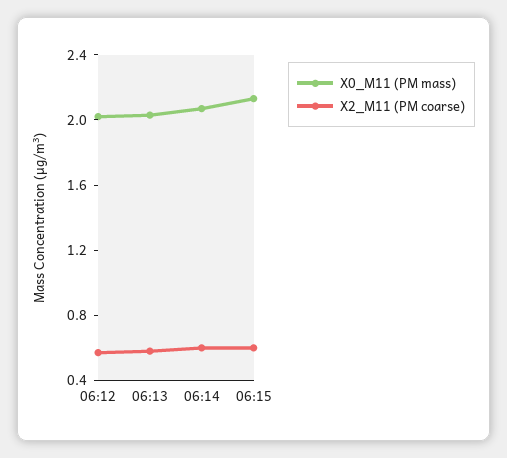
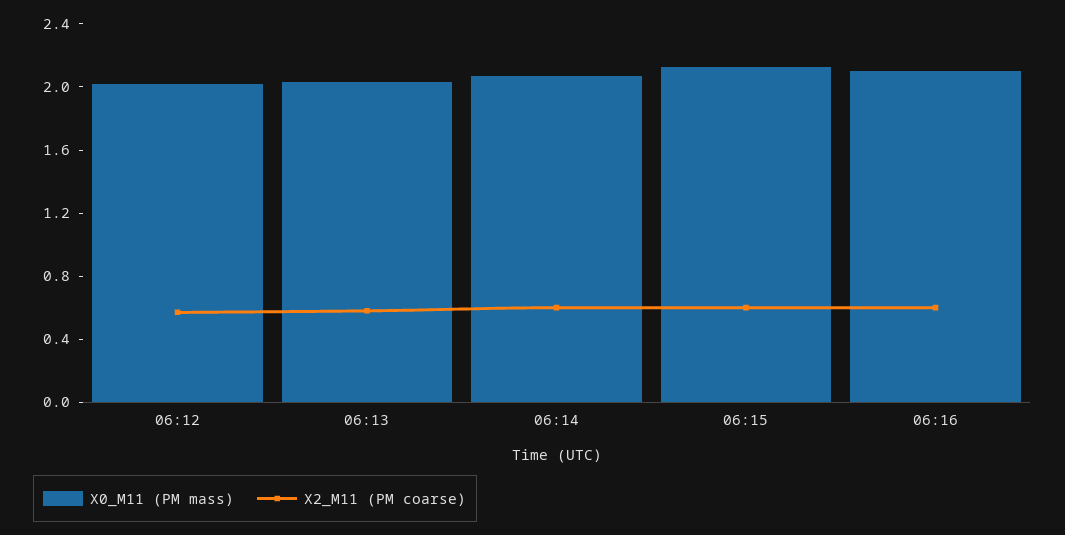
X0_M11 (PM mass), 06:16: none -> 2.1
X2_M11 (PM coarse), 06:16: none -> 0.6

